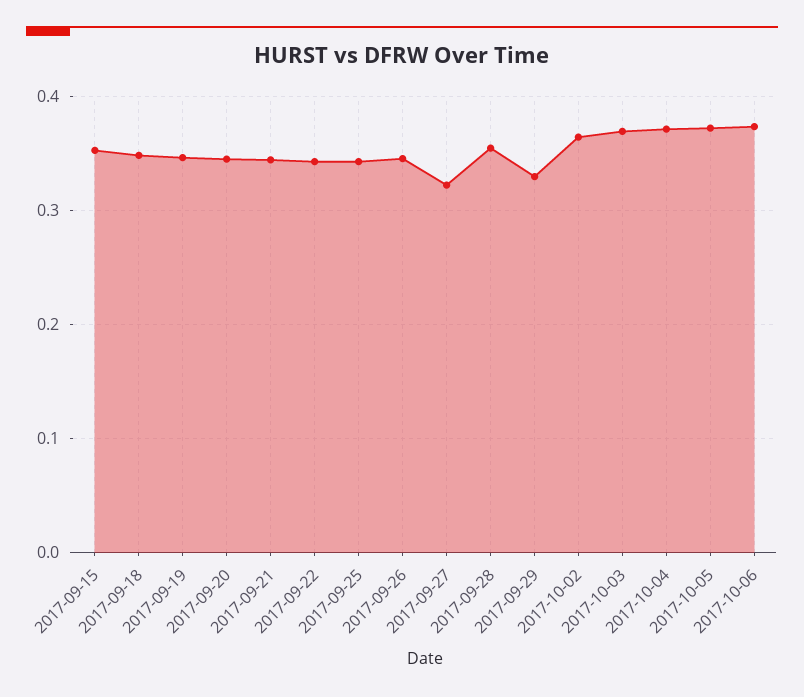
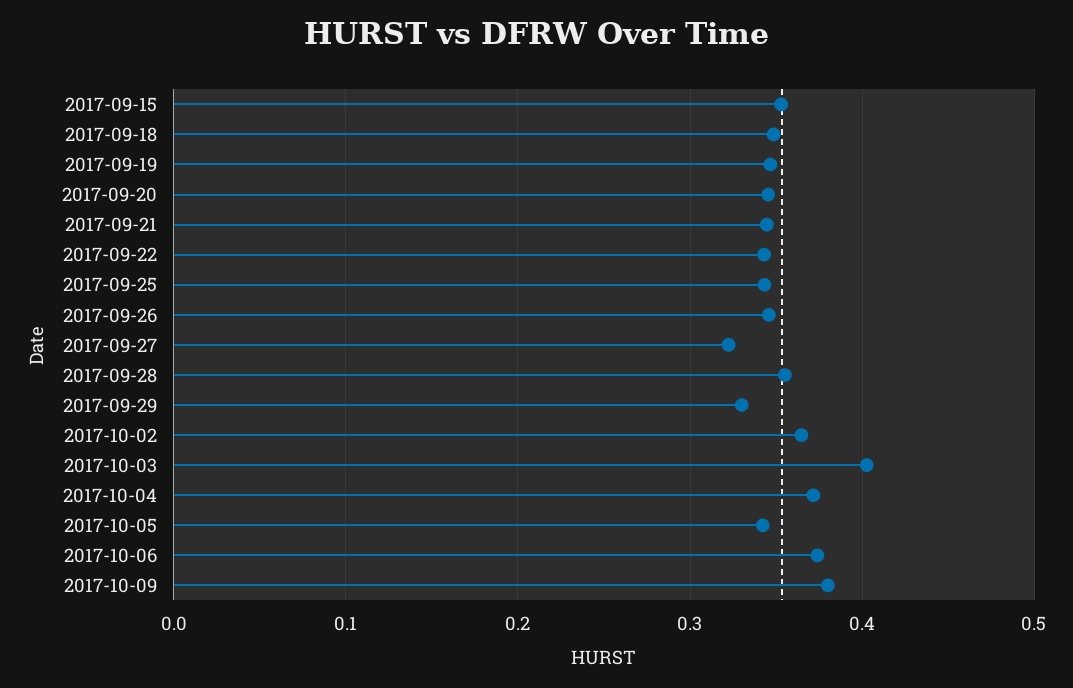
2017-10-03: 0.37 -> 0.4
2017-10-05: 0.37 -> 0.34
2017-10-09: none -> 0.38

